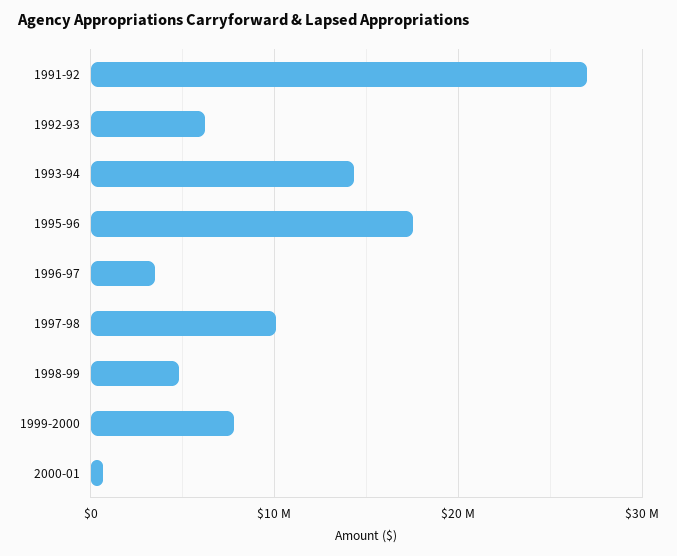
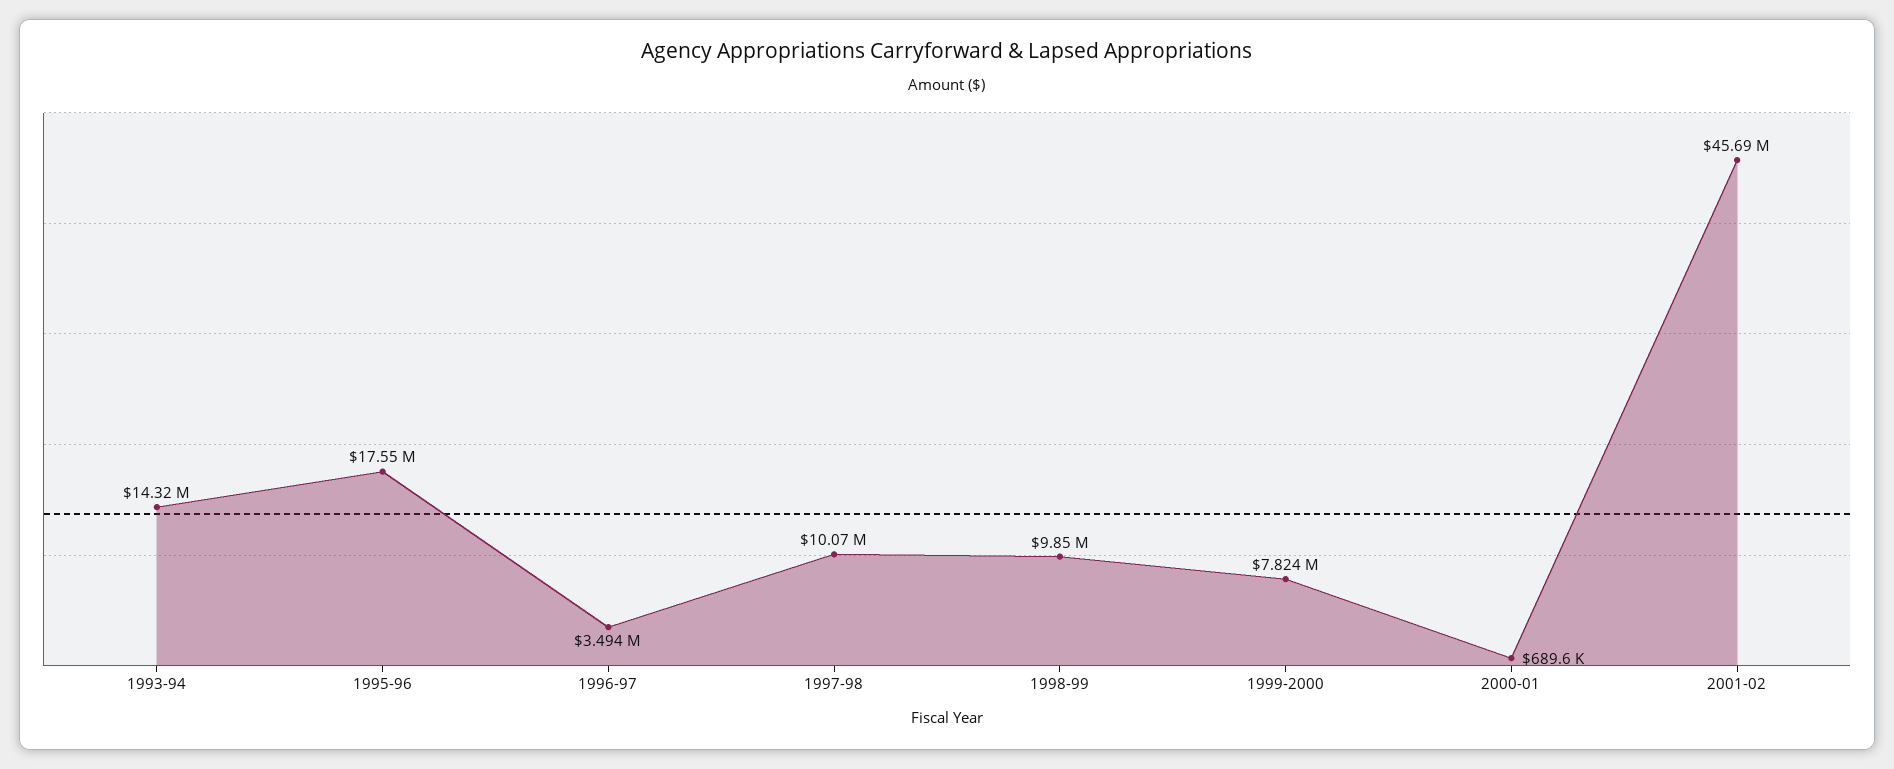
1991-92: 27000000 -> none
1992-93: 6000000 -> none
1998-99: 5000000 -> 9850000
2001-02: none -> 45690000

